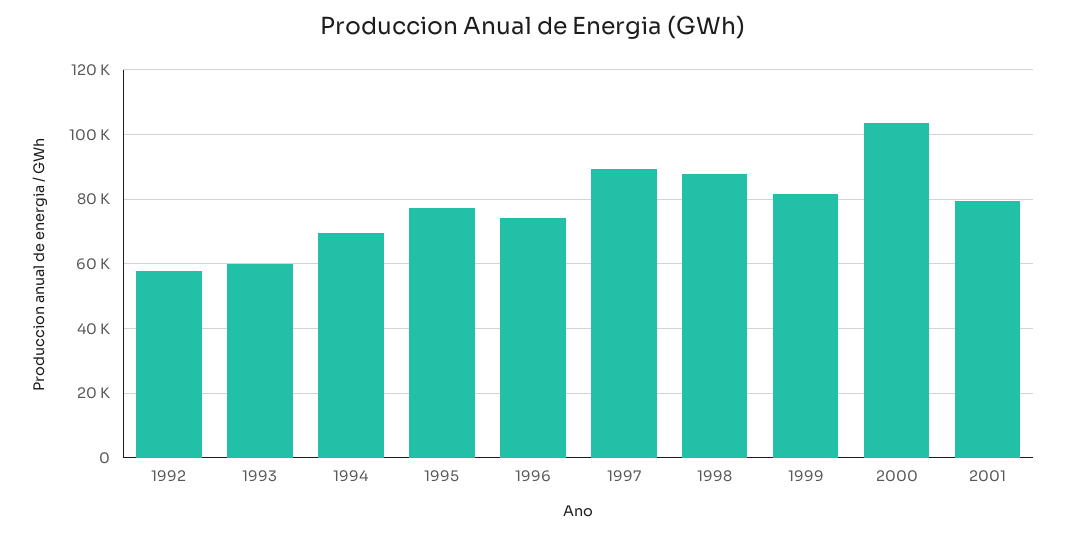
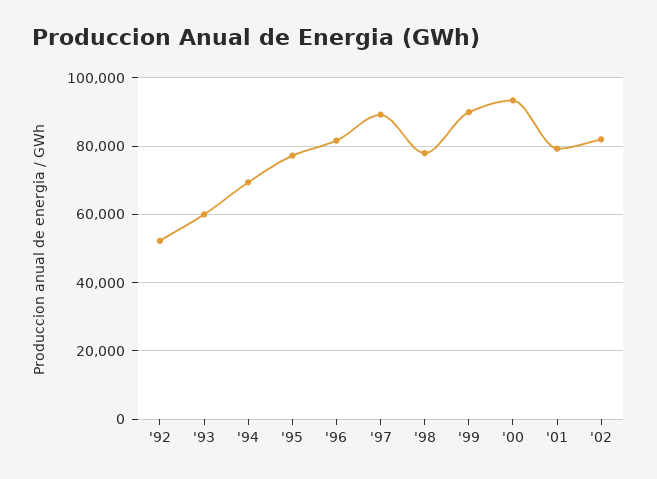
1992: 58000 -> 52000
1996: 74000 -> 82000
1998: 88000 -> 78000
1999: 82000 -> 90000
2000: 104000 -> 94000
'02: none -> 82000

